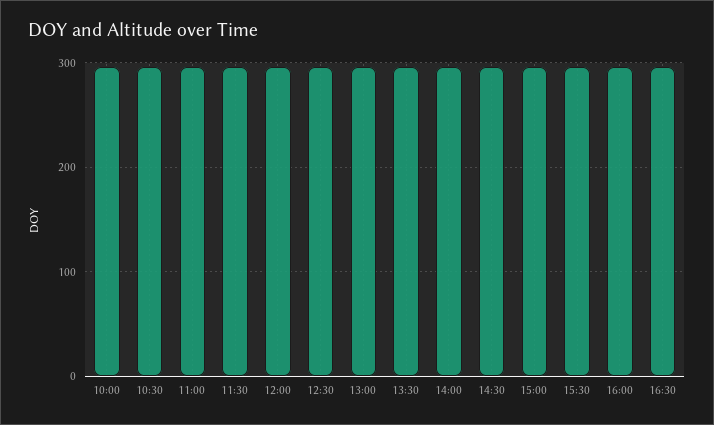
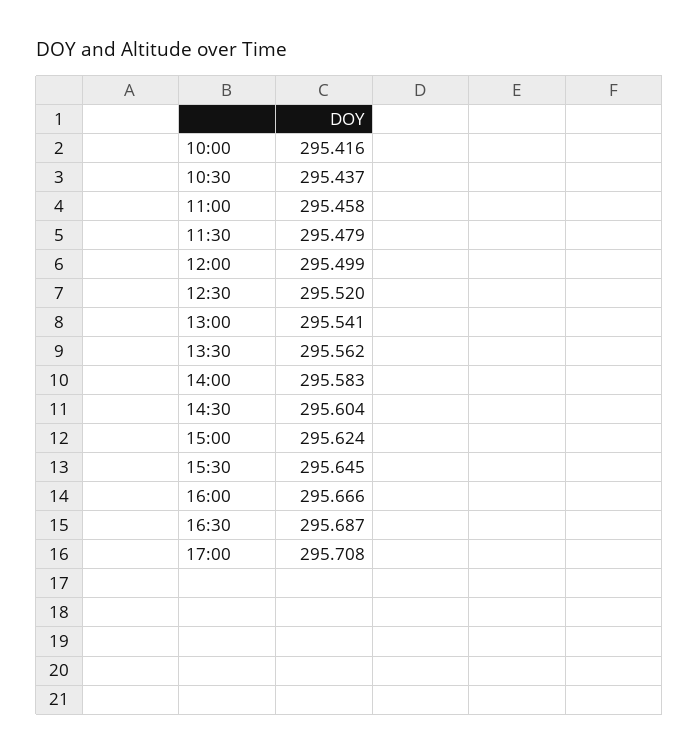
17:00: none -> 295.708

